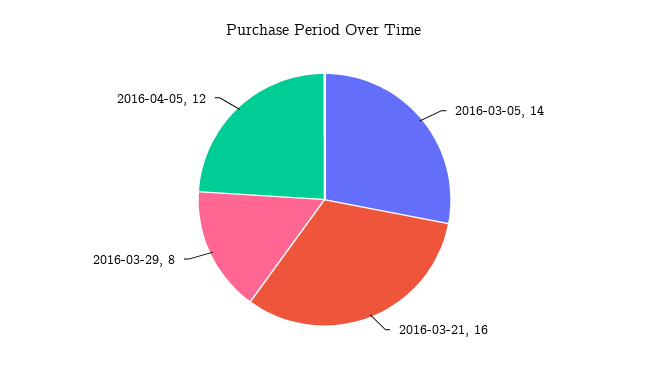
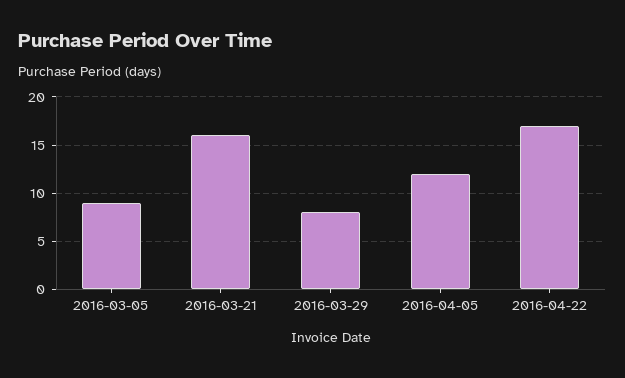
2016-03-05: 14 -> 9
2016-04-22: none -> 17

